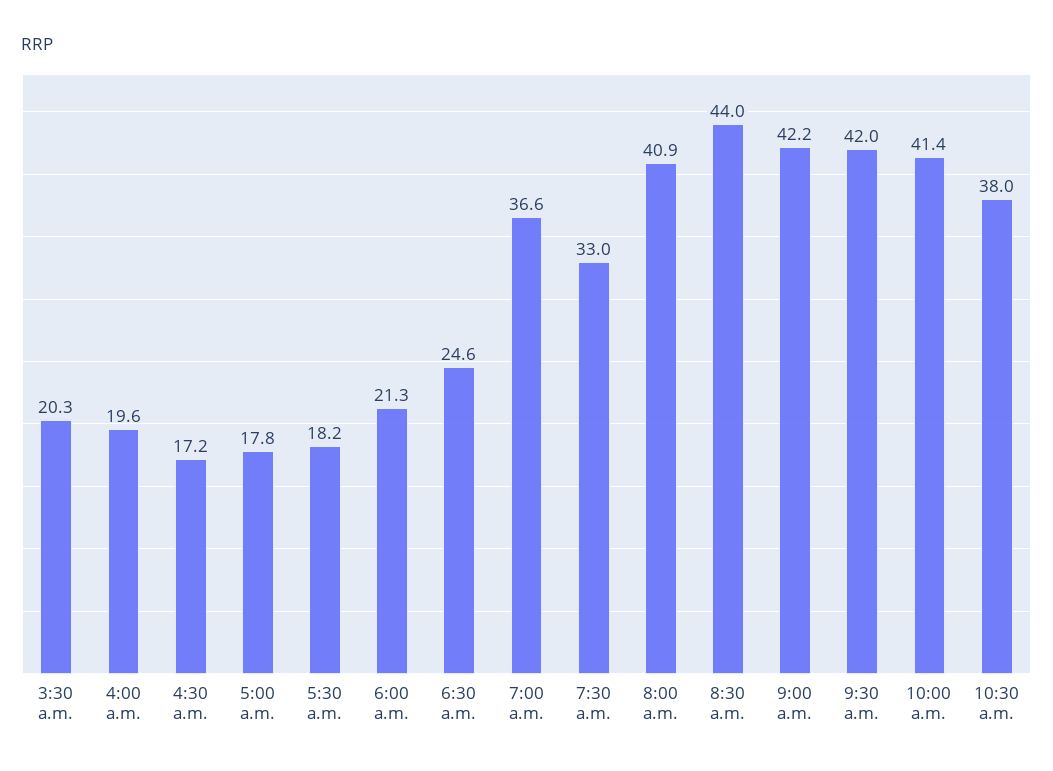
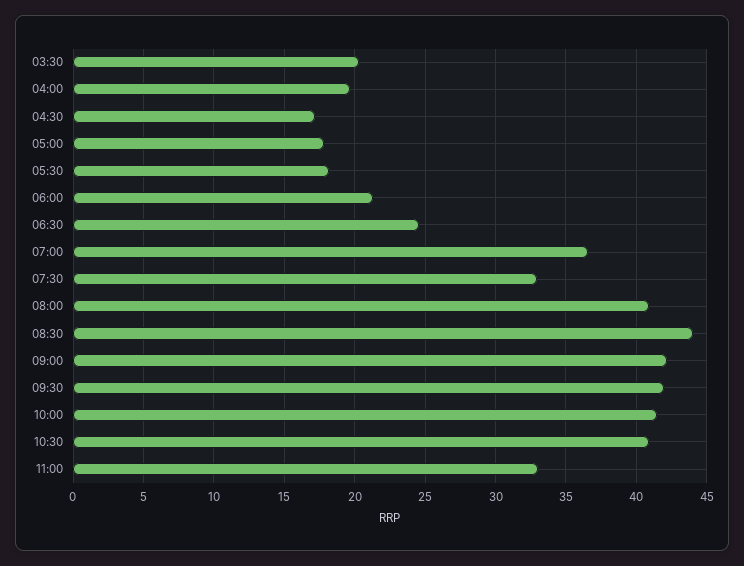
10:30 a.m.: 38 -> 41
11:00: none -> 33

